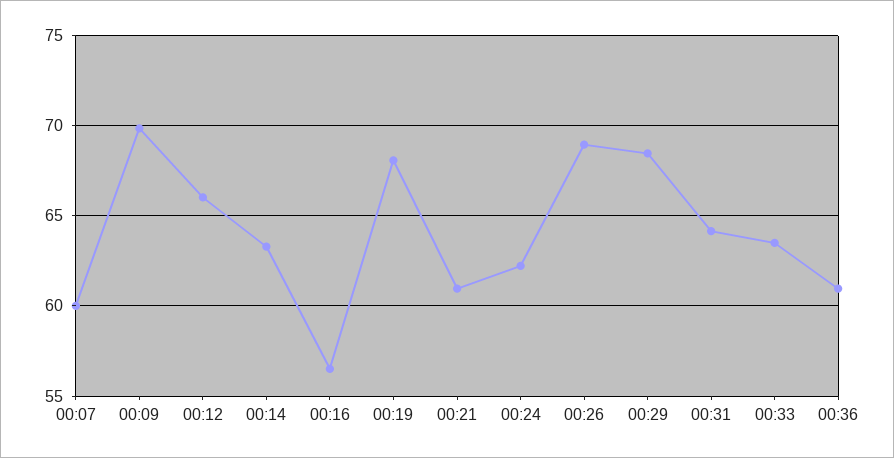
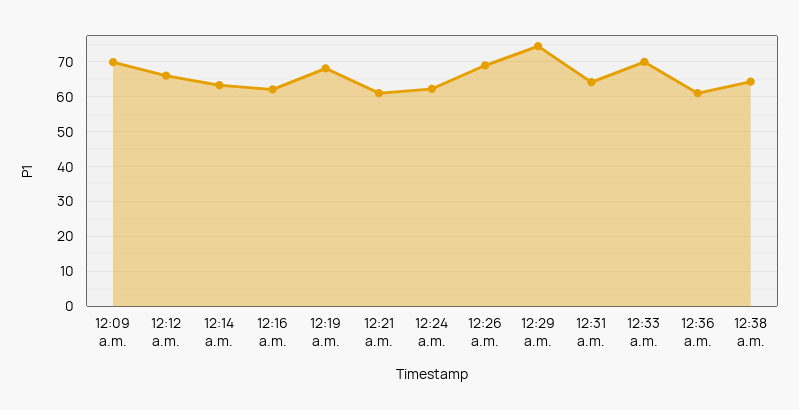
00:07: 60 -> none
00:16: 56.5 -> 62
00:29: 68.5 -> 74
00:33: 63.5 -> 70
12:38 a.m.: none -> 64

